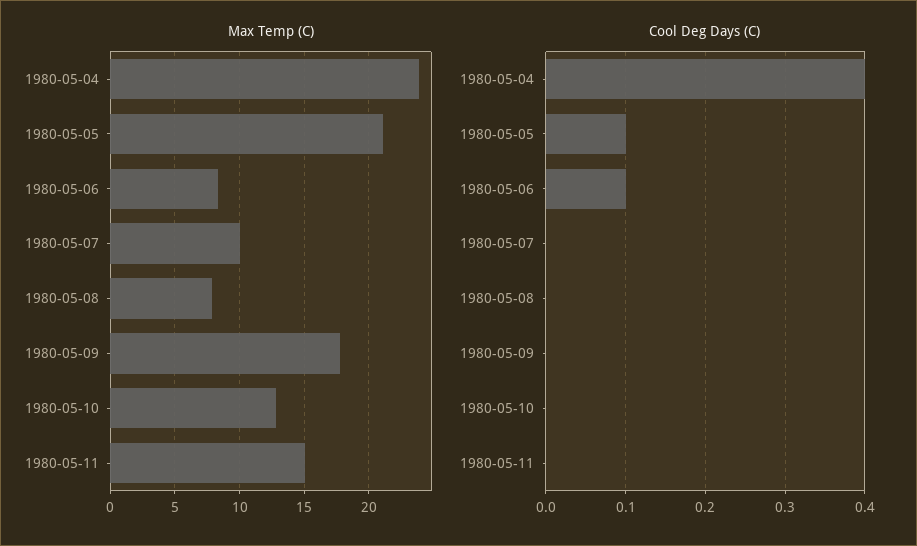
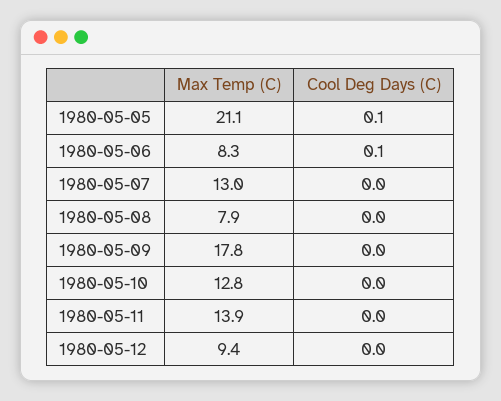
Max Temp (C), 1980-05-04: 24 -> none
Max Temp (C), 1980-05-07: 10 -> 13
Max Temp (C), 1980-05-11: 15 -> 13.9
Cool Deg Days (C), 1980-05-04: 0.4 -> none
Max Temp (C), 1980-05-12: none -> 9.4
Cool Deg Days (C), 1980-05-12: none -> 0

